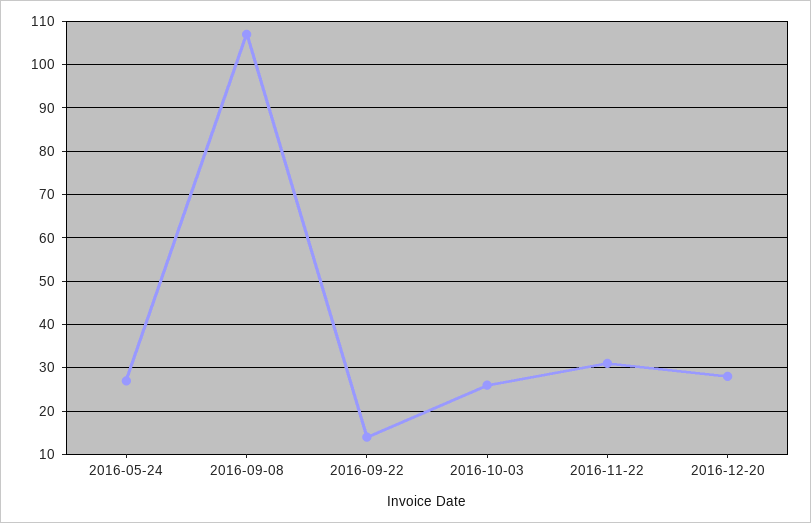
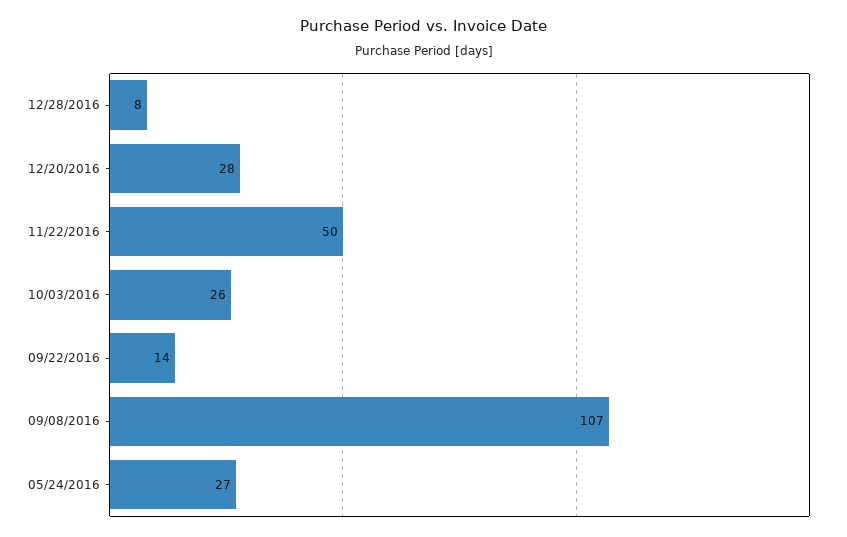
2016-11-22: 30 -> 50
12/28/2016: none -> 8

